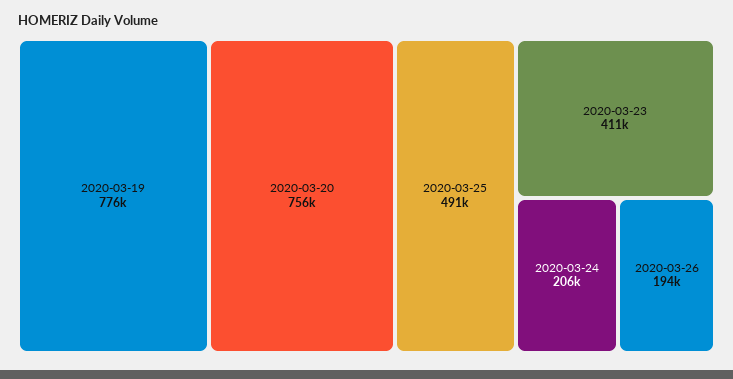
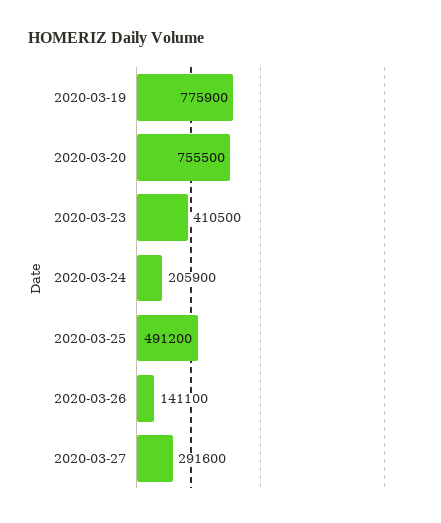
2020-03-26: 194000 -> 141100
2020-03-27: none -> 291600

